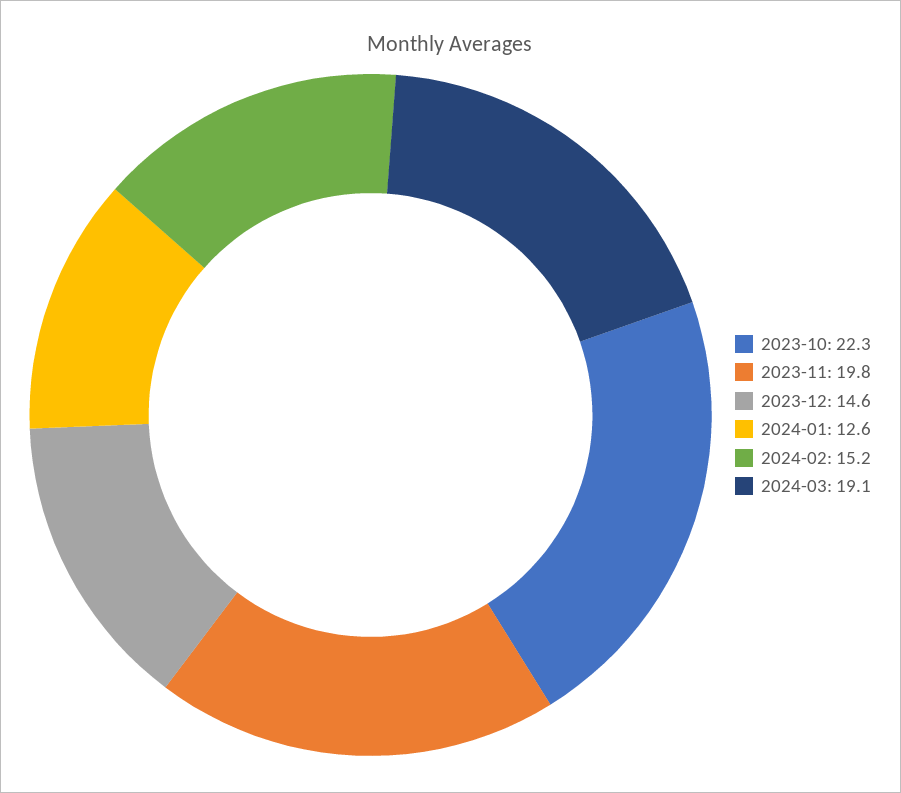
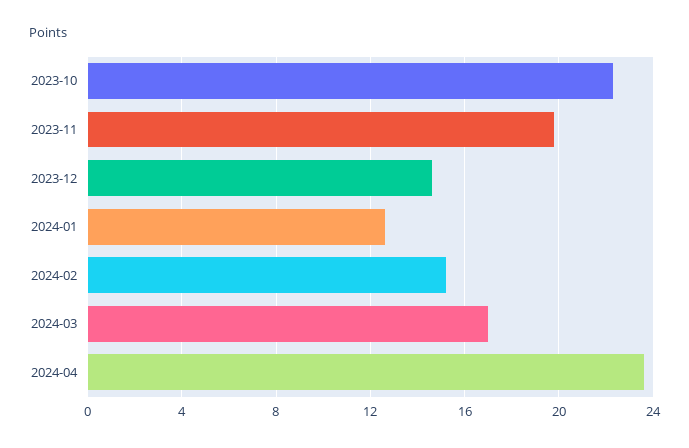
2024-03: 19.1 -> 17
2024-04: none -> 23.5

